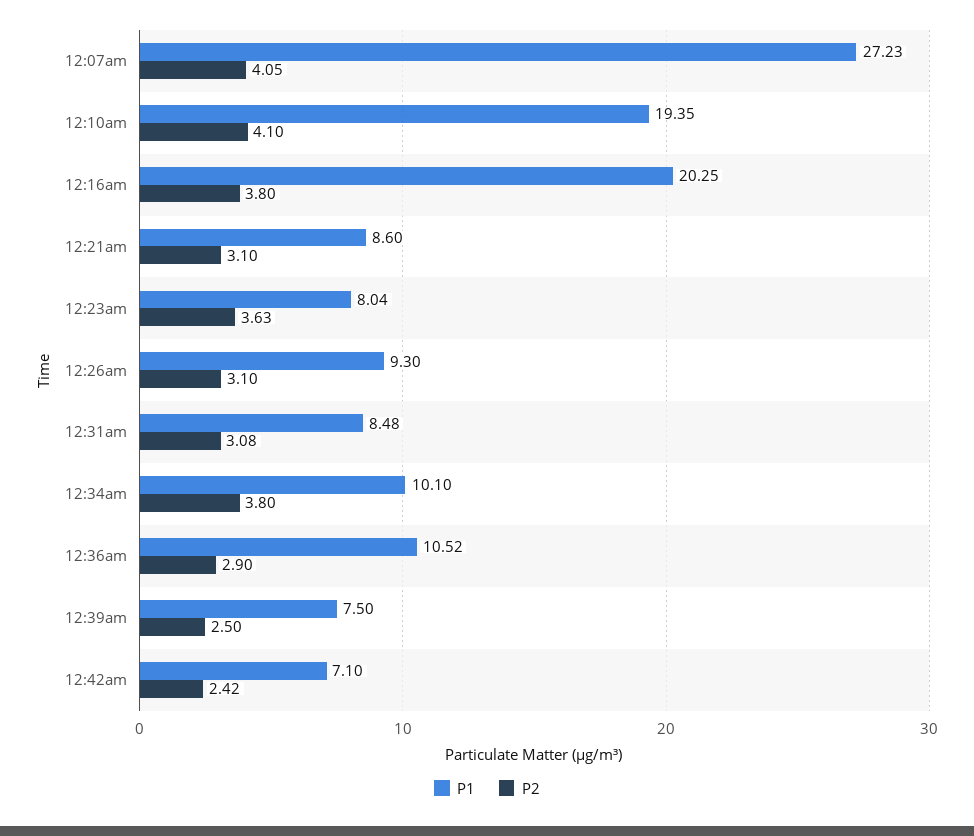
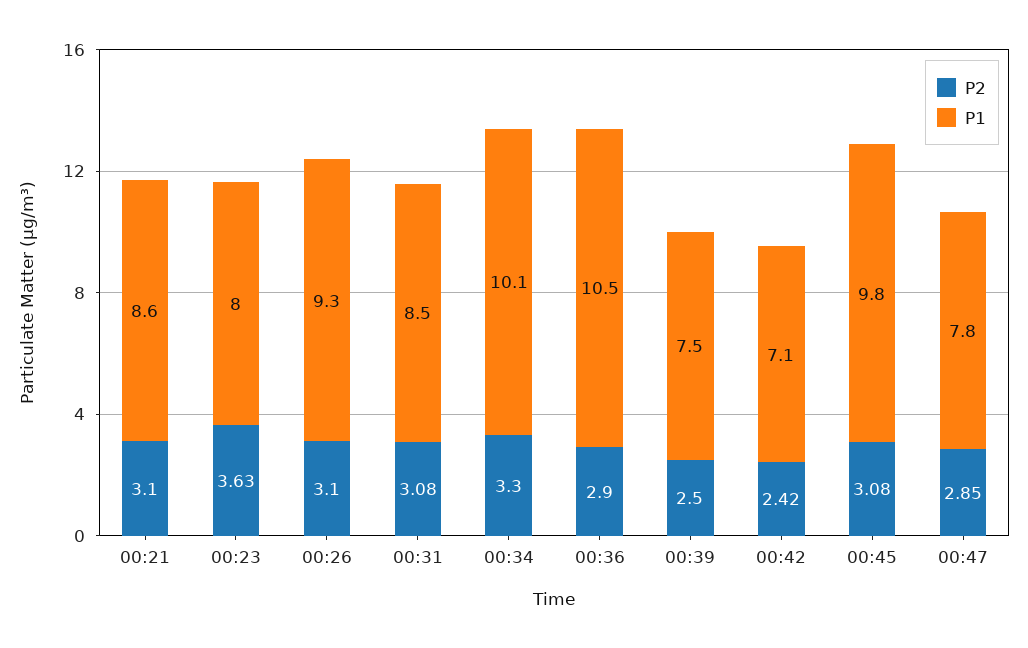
P1, 12:07am: 27.23 -> none
P2, 12:07am: 4.05 -> none
P1, 12:10am: 19.35 -> none
P2, 12:10am: 4.1 -> none
P1, 12:16am: 20.25 -> none
P2, 12:16am: 3.8 -> none
P2, 12:34am: 3.8 -> 3.3
P2, 00:45: none -> 3.08
P1, 00:45: none -> 9.8
P2, 00:47: none -> 2.85
P1, 00:47: none -> 7.8

